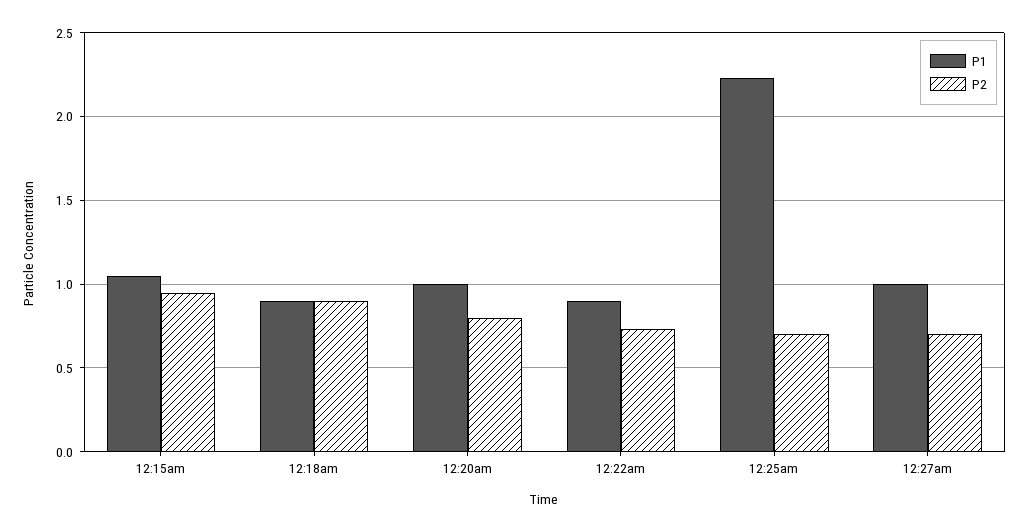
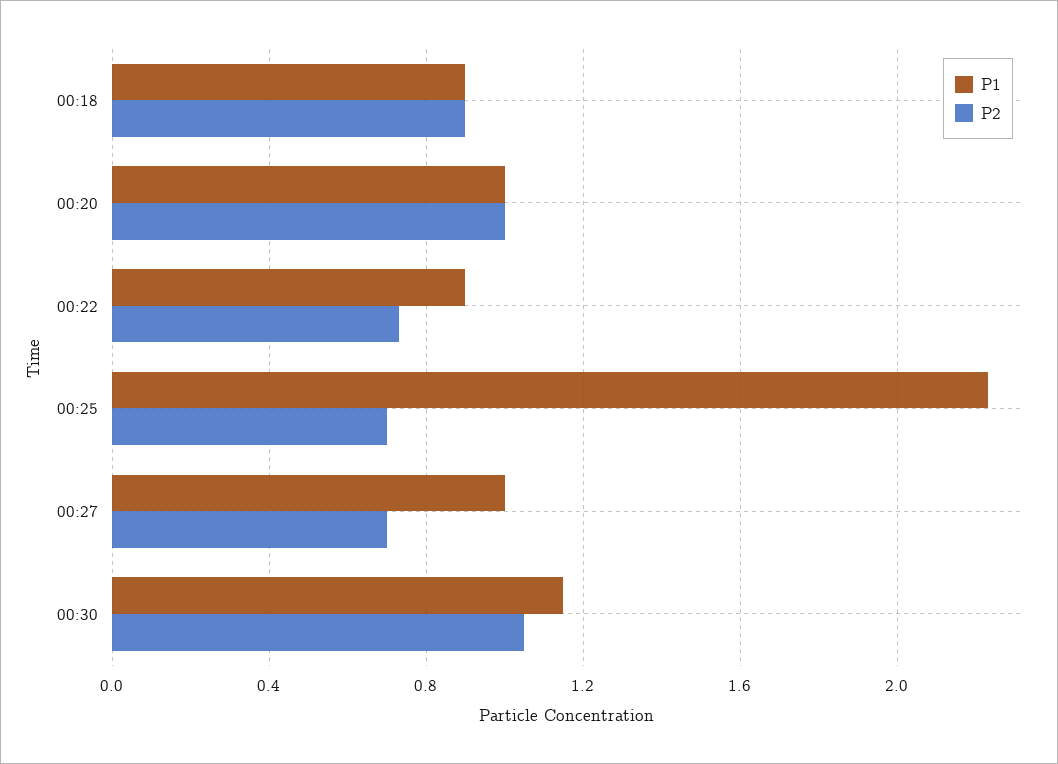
P1, 12:15am: 1.05 -> none
P2, 12:15am: 0.95 -> none
P2, 12:20am: 0.8 -> 1
P1, 00:30: none -> 1.15
P2, 00:30: none -> 1.05

